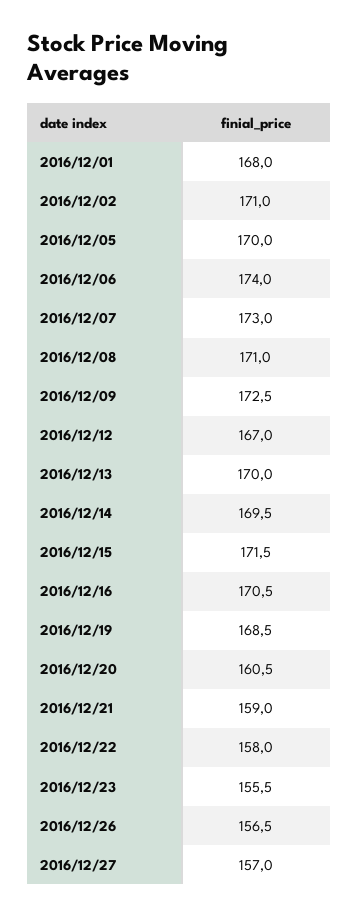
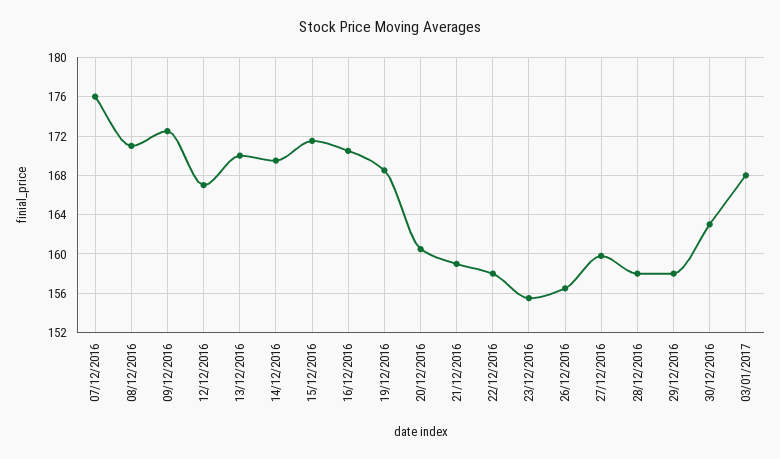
2016/12/01: 168 -> none
2016/12/02: 171 -> none
2016/12/05: 170 -> none
2016/12/06: 174 -> none
2016/12/07: 173 -> 176
2016/12/27: 157 -> 160
28/12/2016: none -> 158
29/12/2016: none -> 158
30/12/2016: none -> 163
03/01/2017: none -> 168

